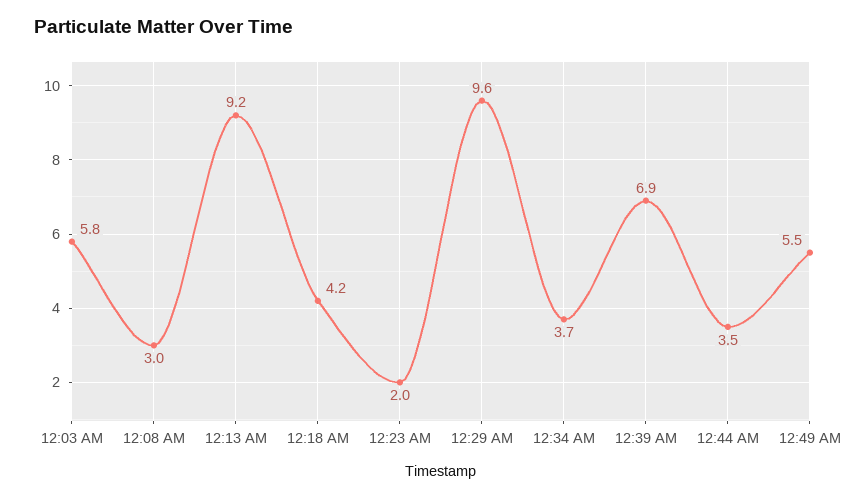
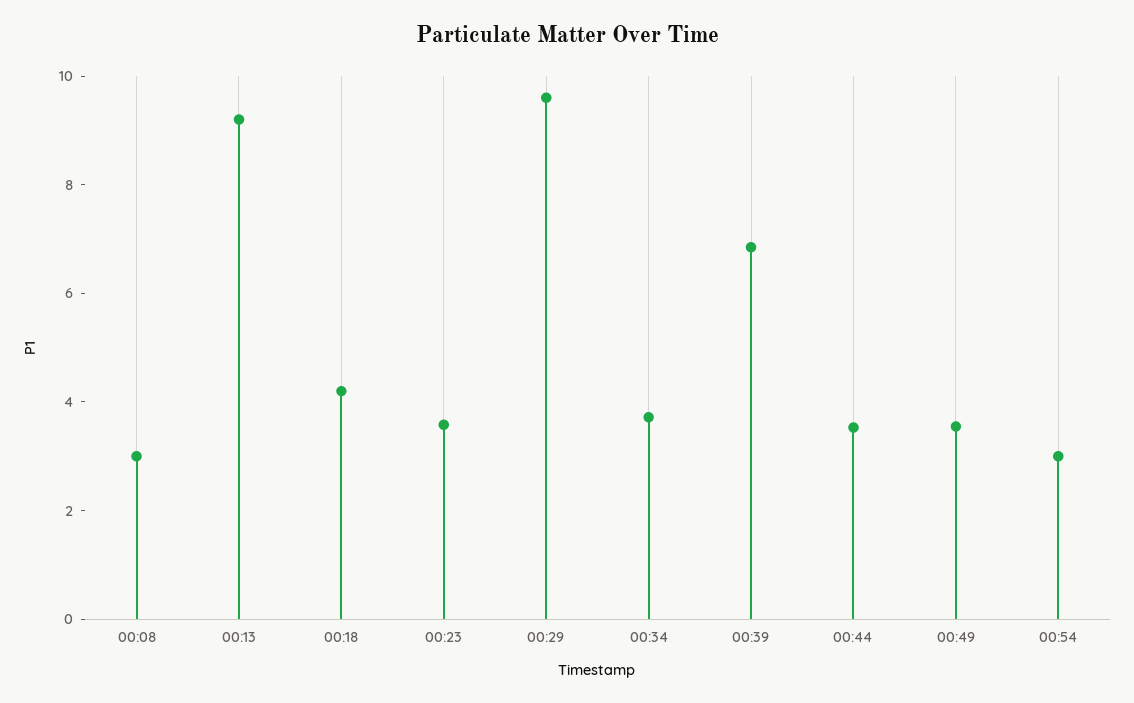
12:03 AM: 5.8 -> none
12:23 AM: 2 -> 3.5
12:49 AM: 5.5 -> 3.5
00:54: none -> 3

